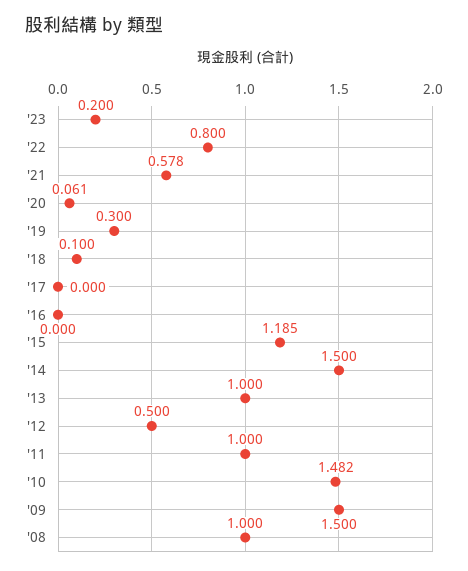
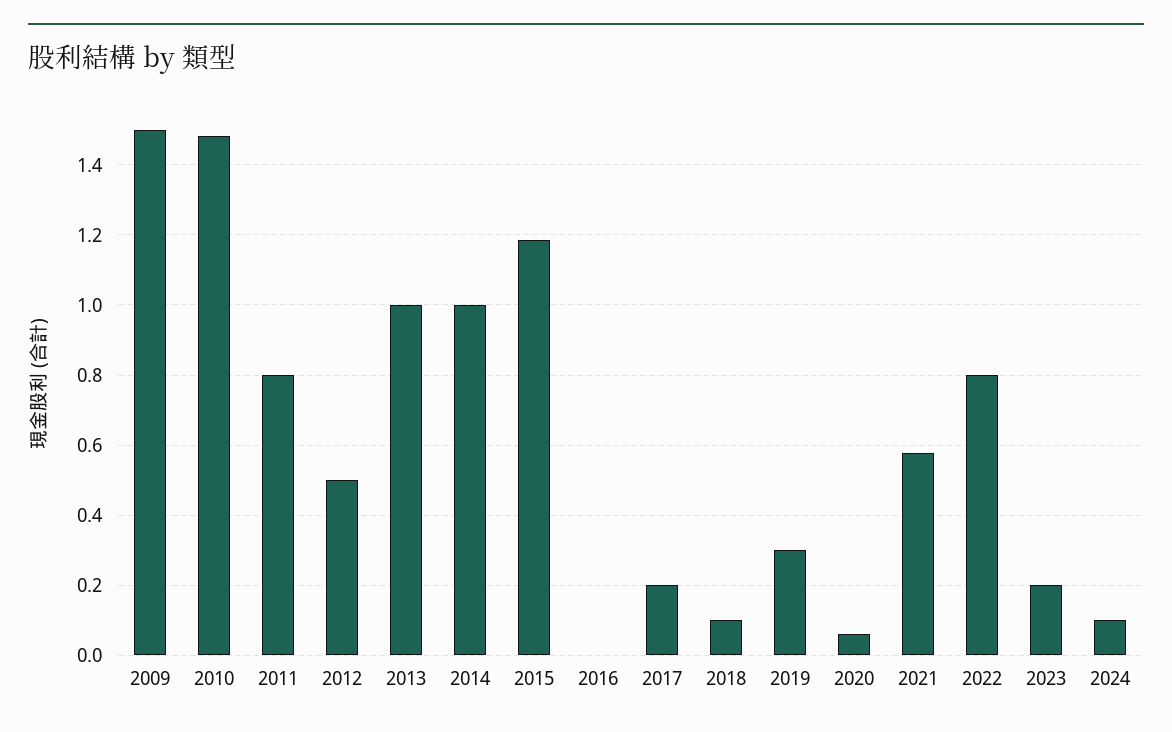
'17: 0 -> 0.2
'14: 1.5 -> 1
'11: 1 -> 0.8
'08: 1 -> none
2024: none -> 0.1

